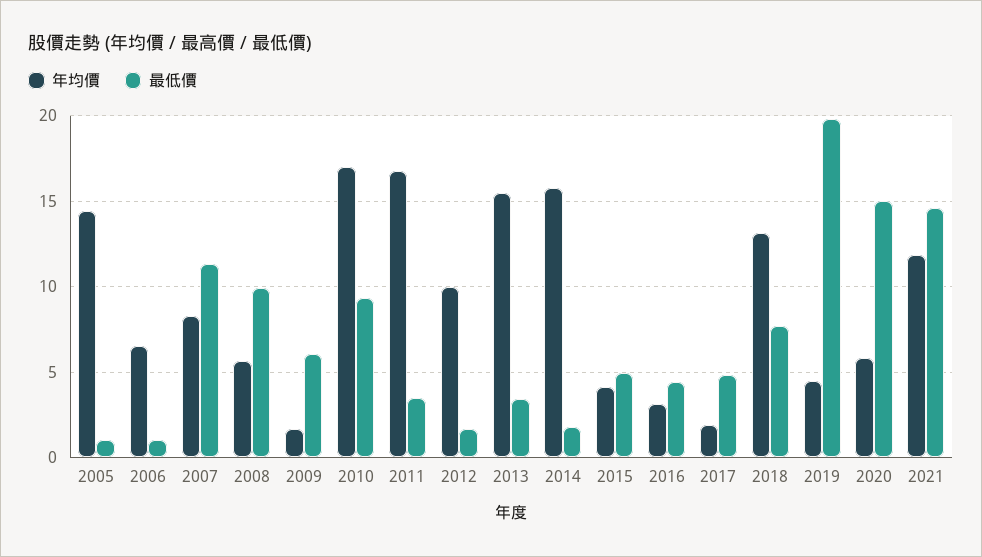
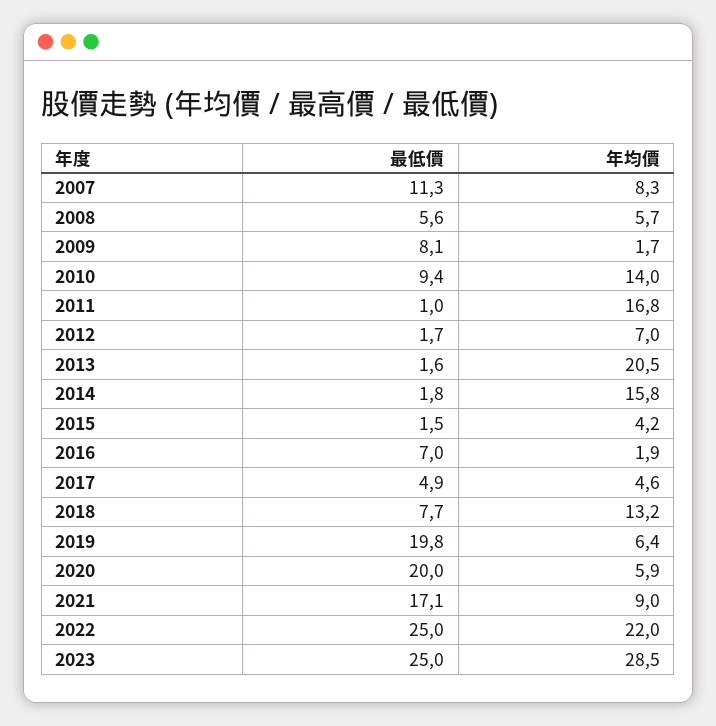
年均價, 2005: 14.5 -> none
最低價, 2005: 1 -> none
年均價, 2006: 6.5 -> none
最低價, 2006: 1 -> none
最低價, 2008: 10 -> 5.6
最低價, 2009: 6 -> 8.1
年均價, 2010: 17 -> 14
最低價, 2011: 3.5 -> 1
年均價, 2012: 10 -> 7
年均價, 2013: 15.5 -> 20.5
最低價, 2013: 3.5 -> 1.6
最低價, 2015: 5 -> 1.5
年均價, 2016: 3 -> 1.9
最低價, 2016: 4.5 -> 7
年均價, 2017: 2 -> 4.6
年均價, 2019: 4.5 -> 6.4
最低價, 2020: 15 -> 20
年均價, 2021: 12 -> 9
最低價, 2021: 14.5 -> 17.1
最低價, 2022: none -> 25
年均價, 2022: none -> 22
最低價, 2023: none -> 25
年均價, 2023: none -> 28.5

